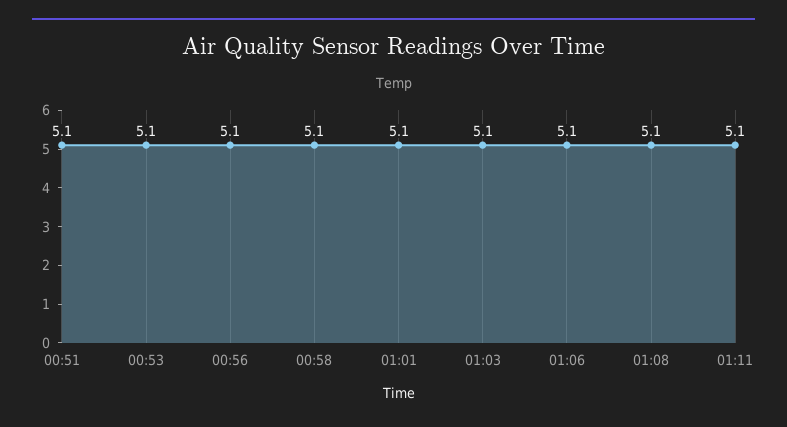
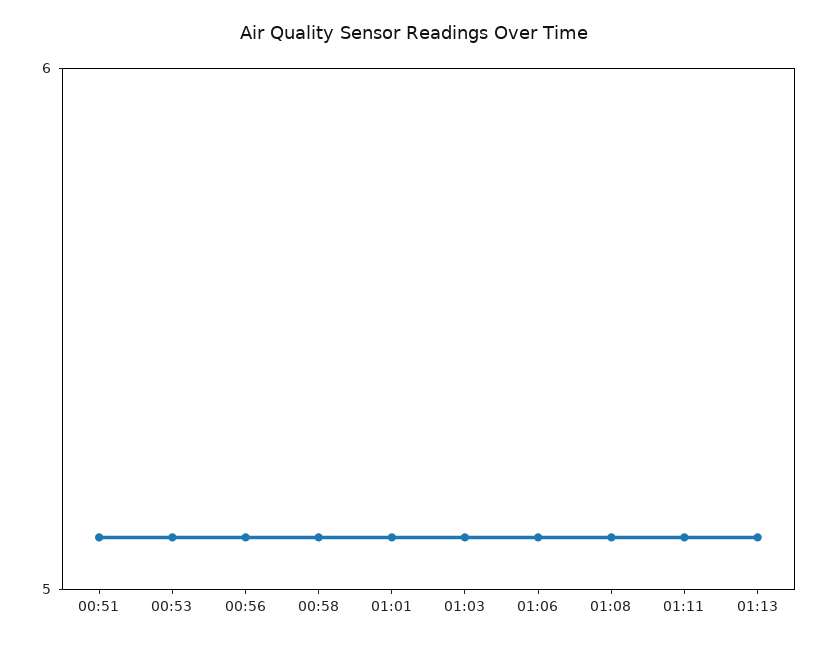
01:13: none -> 5.1

